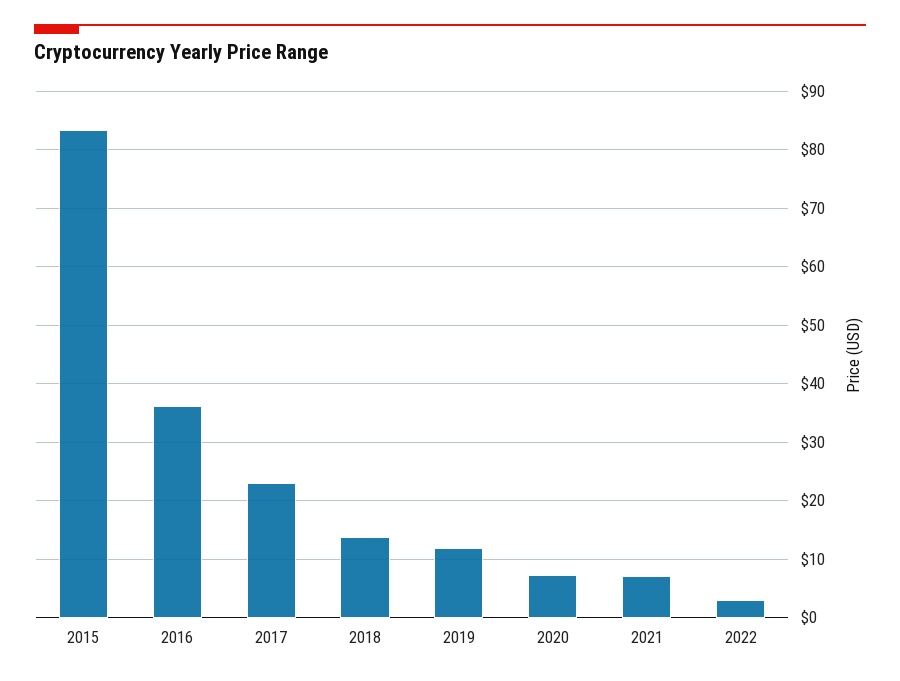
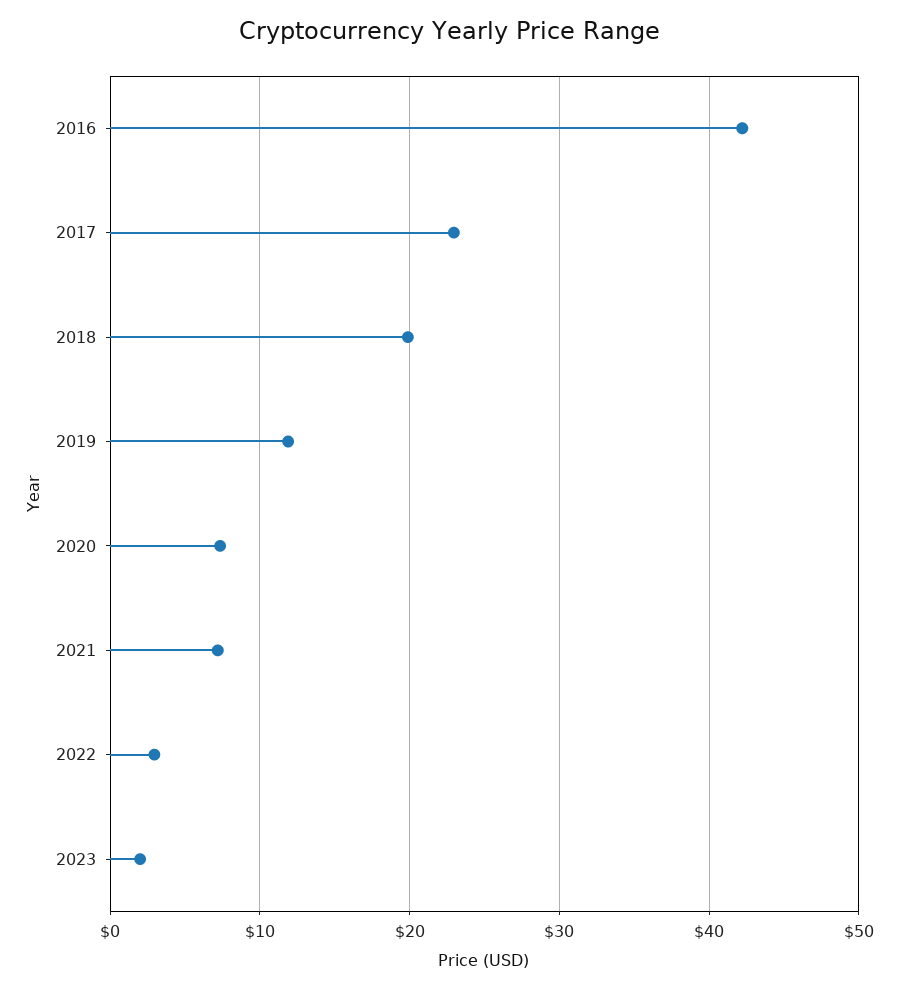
2015: 84 -> none
2016: 36 -> 42
2018: 14 -> 20
2023: none -> 2

